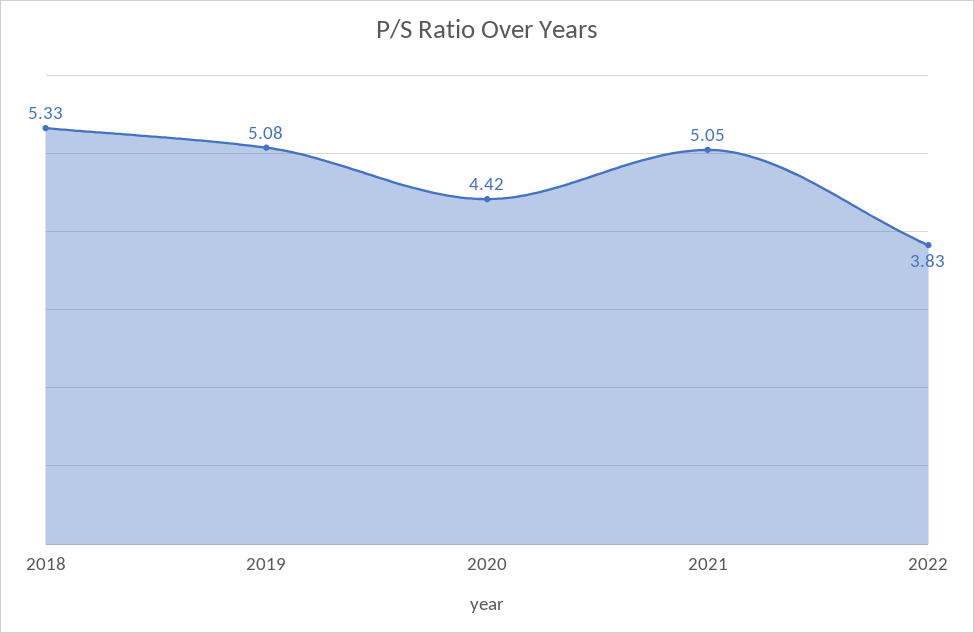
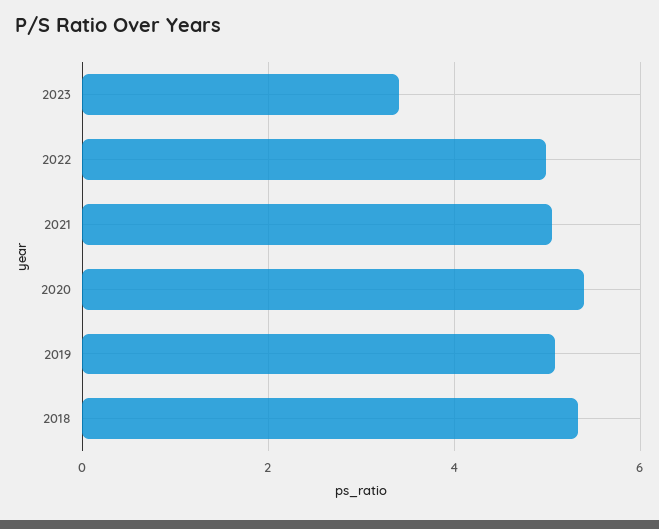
2020: 4.42 -> 5.4
2022: 3.83 -> 5
2023: none -> 3.4

